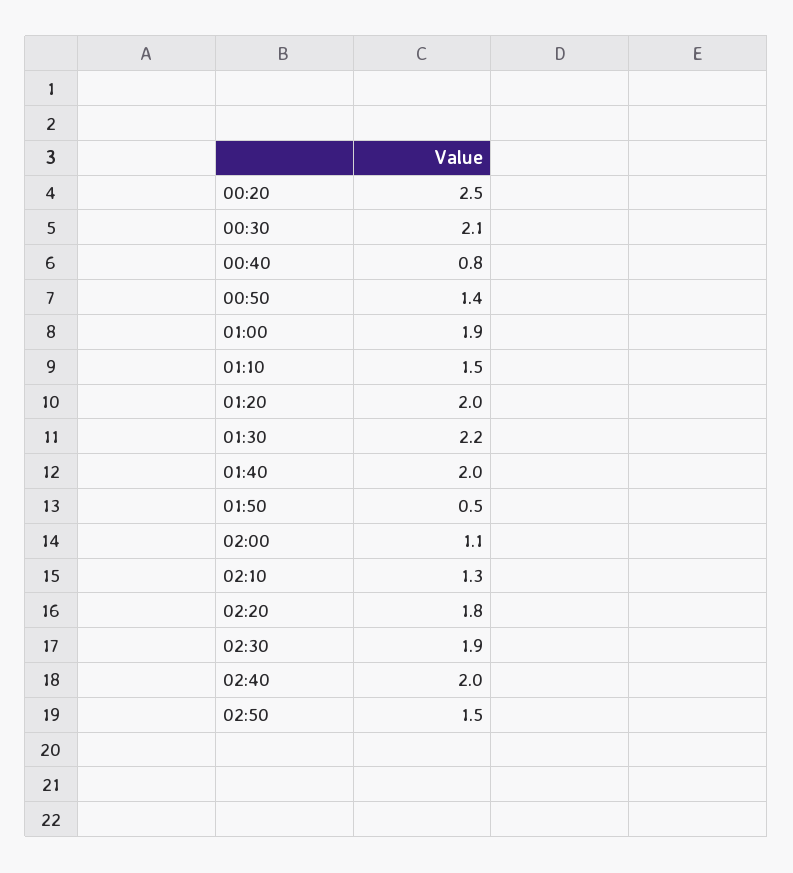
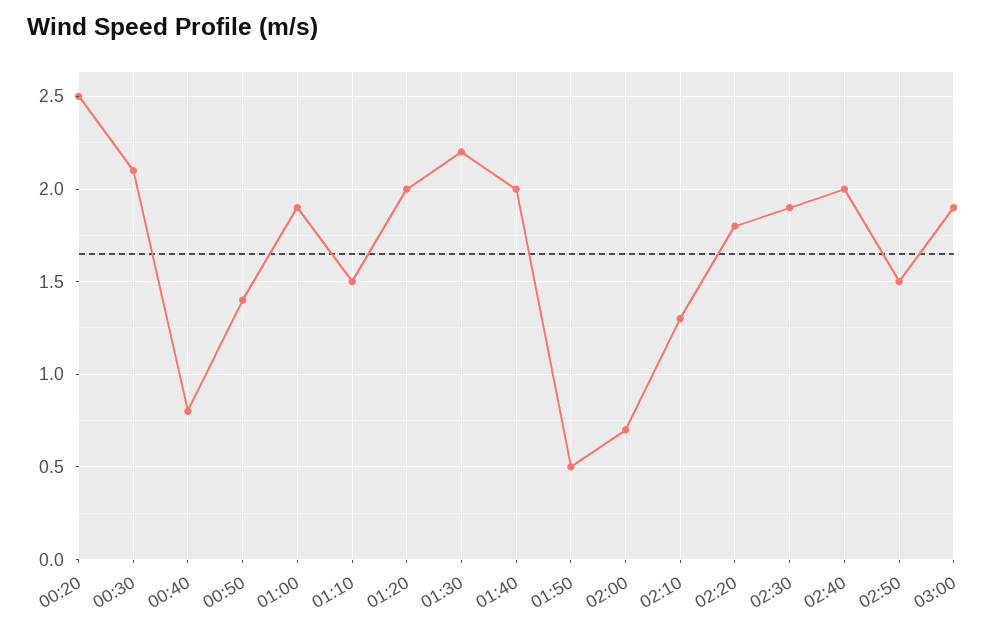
02:00: 1.1 -> 0.7
03:00: none -> 1.9

